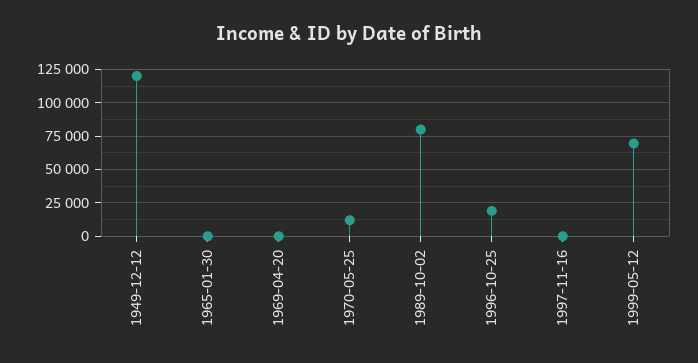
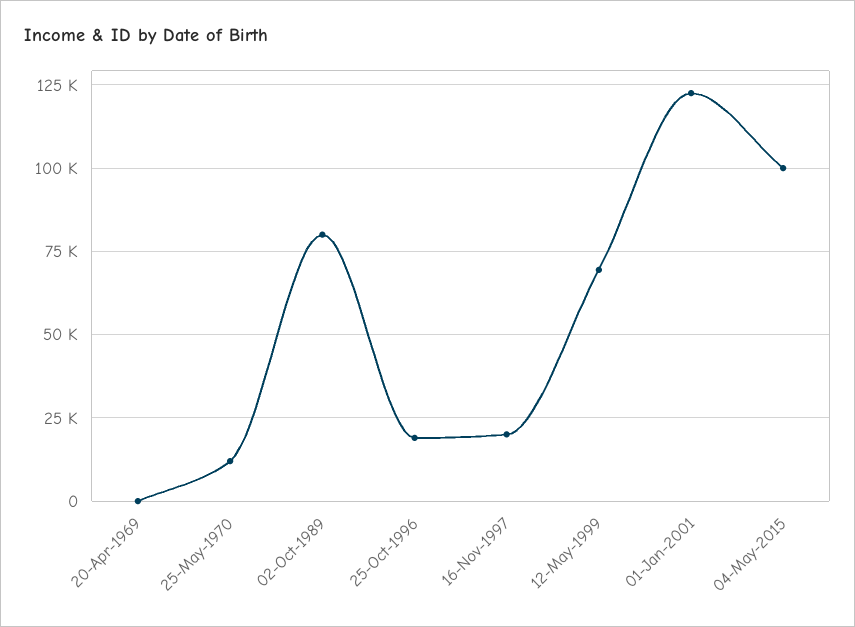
1949-12-12: 120000 -> none
1965-01-30: 0 -> none
1997-11-16: 0 -> 20000
01-Jan-2001: none -> 122500
04-May-2015: none -> 100000

